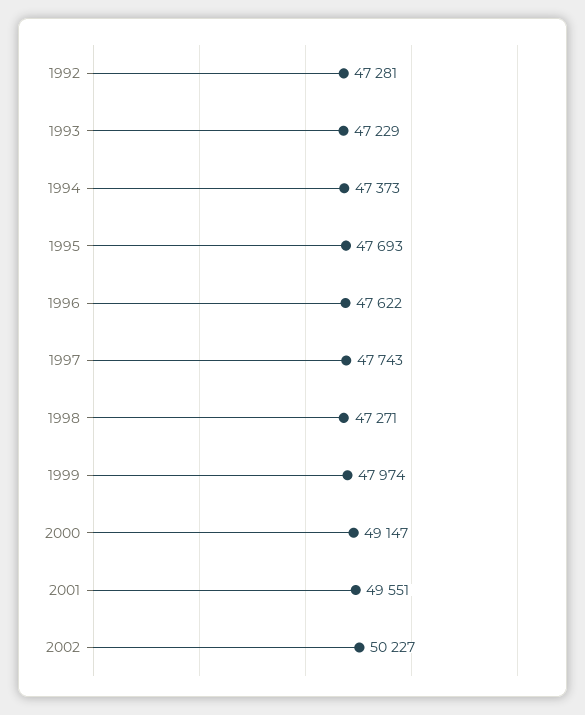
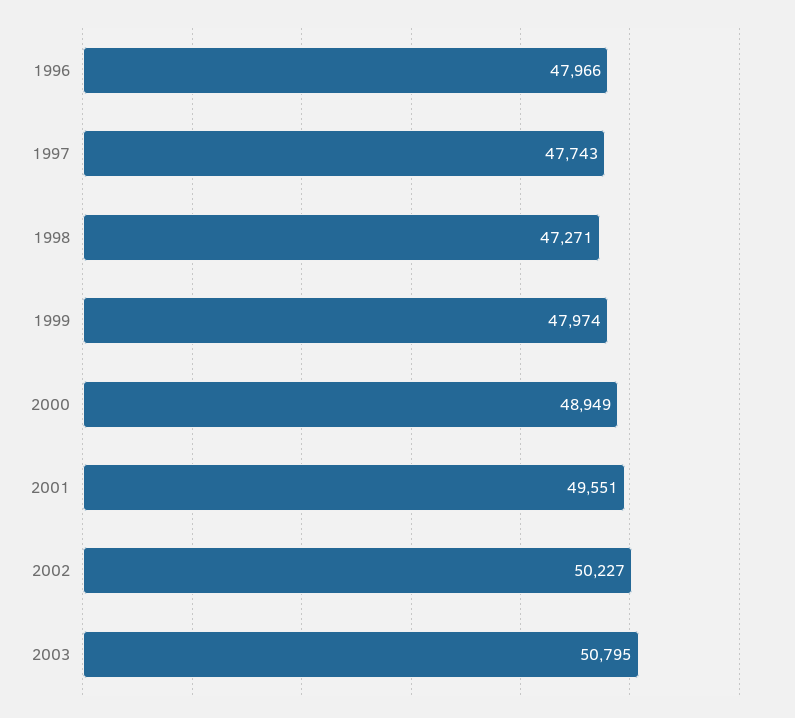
1992: 47281 -> none
1993: 47229 -> none
1994: 47373 -> none
1995: 47693 -> none
1996: 47622 -> 47966
2000: 49147 -> 48949
2003: none -> 50795

